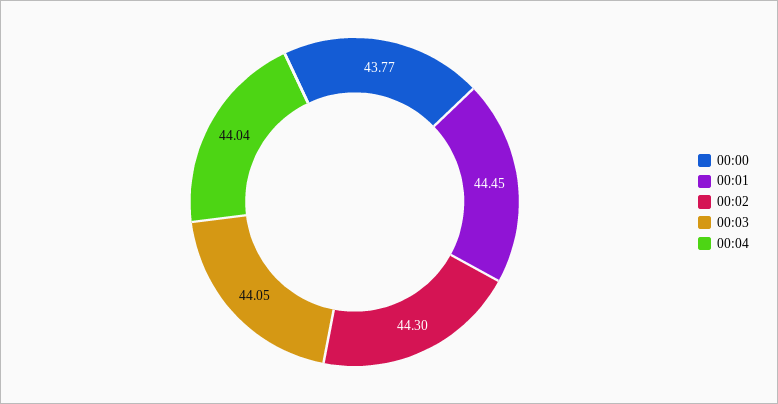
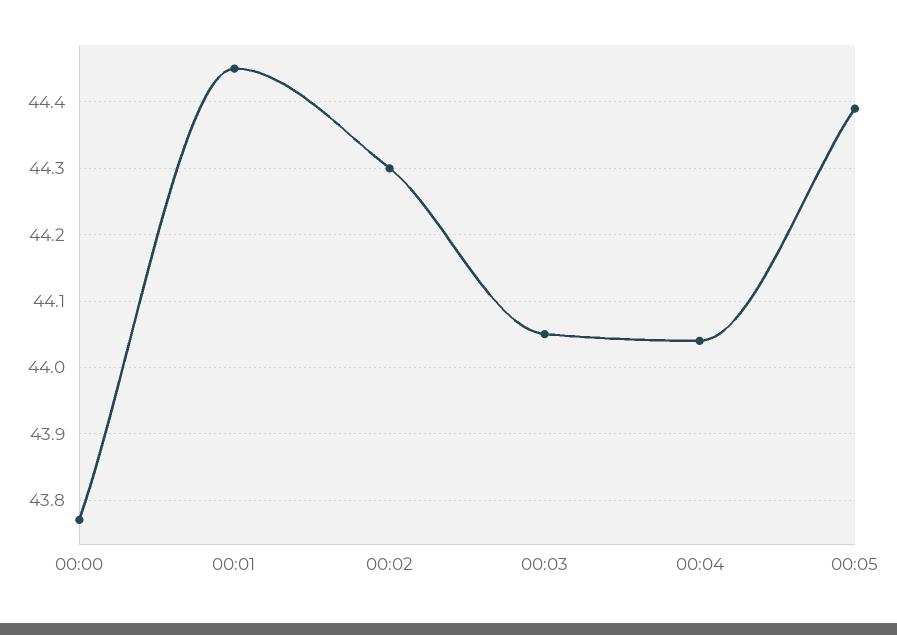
00:05: none -> 44.39

